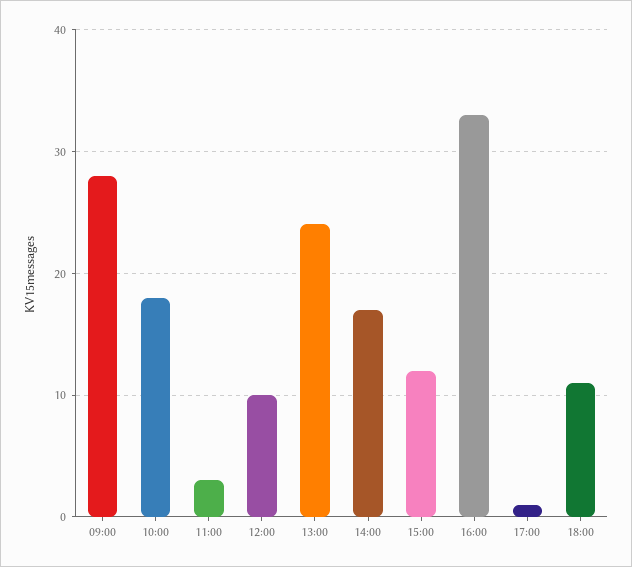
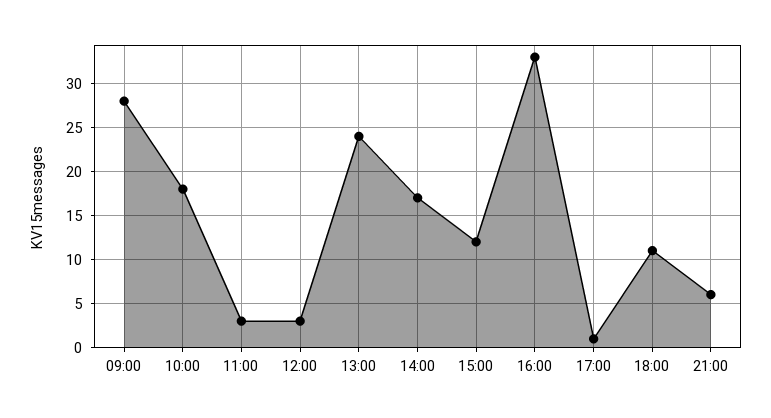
12:00: 10 -> 3
21:00: none -> 6

